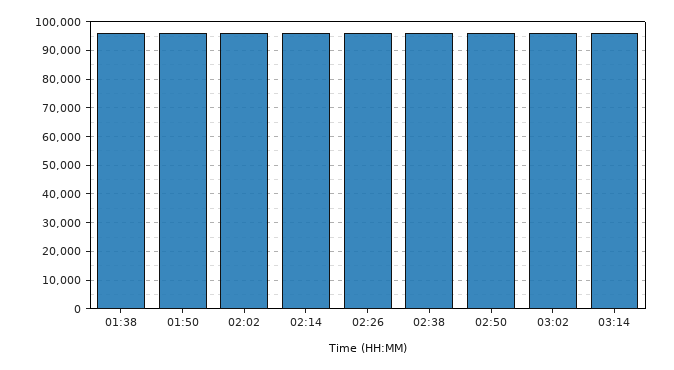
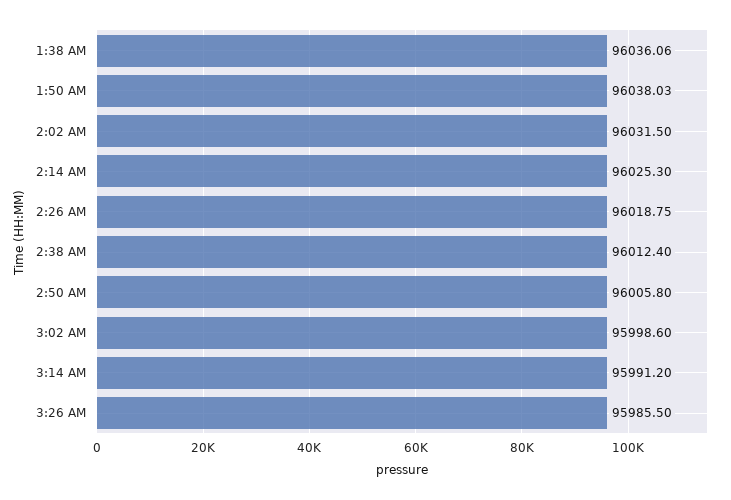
3:26 AM: none -> 95985.5

